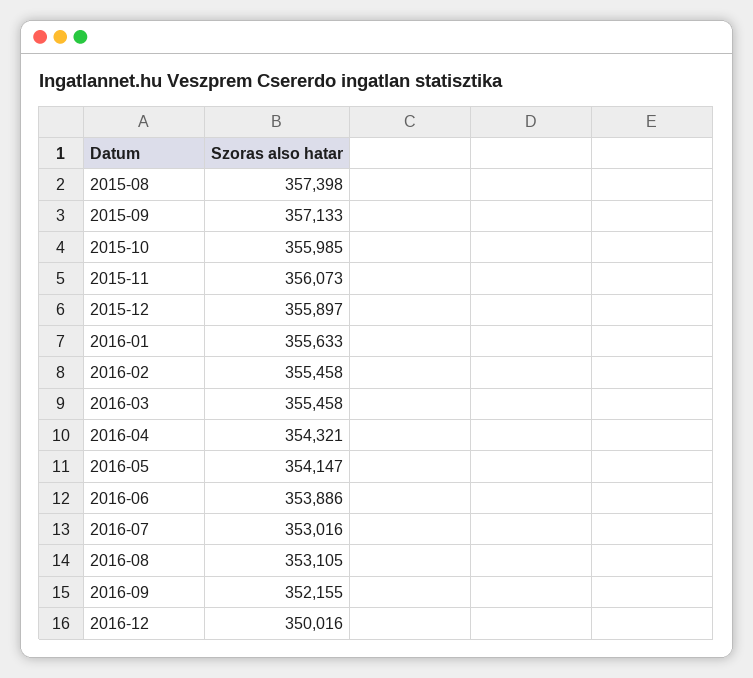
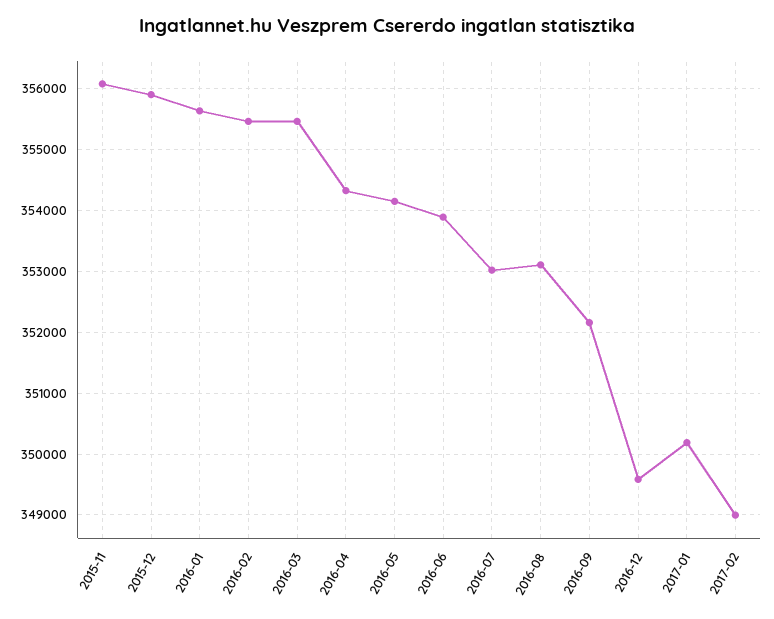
2015-08: 357398 -> none
2015-09: 357133 -> none
2015-10: 355985 -> none
2016-12: 350016 -> 349600
2017-01: none -> 350200
2017-02: none -> 349000

